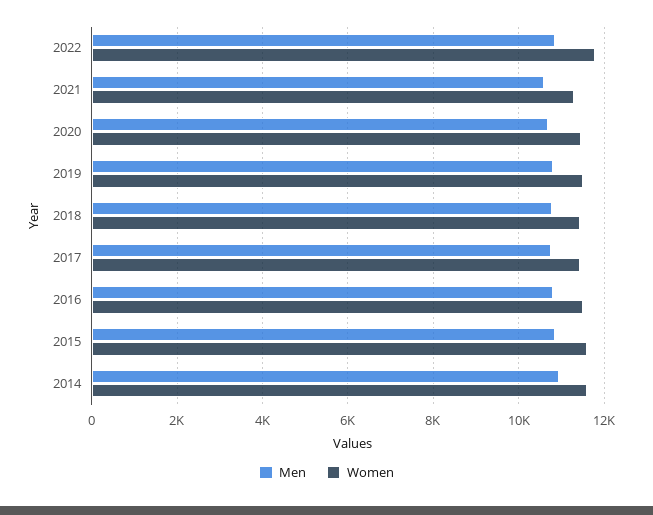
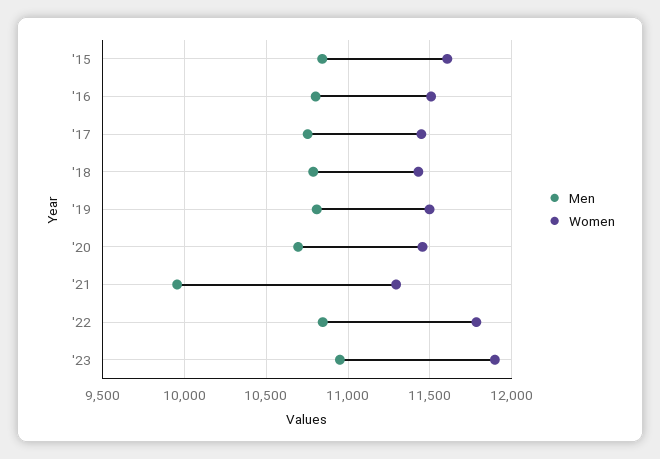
Men, 2021: 10600 -> 9950
Men, 2014: 11000 -> none
Women, 2014: 11600 -> none
Men, '23: none -> 10950
Women, '23: none -> 11900

